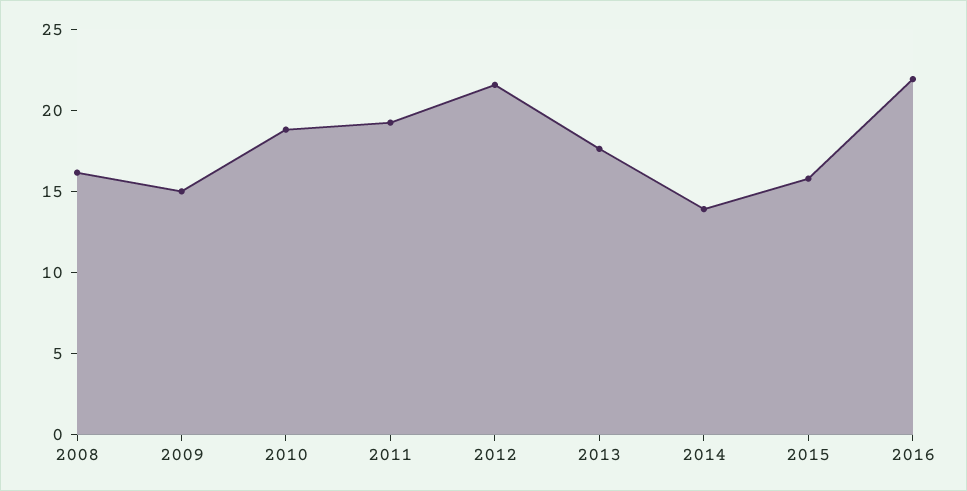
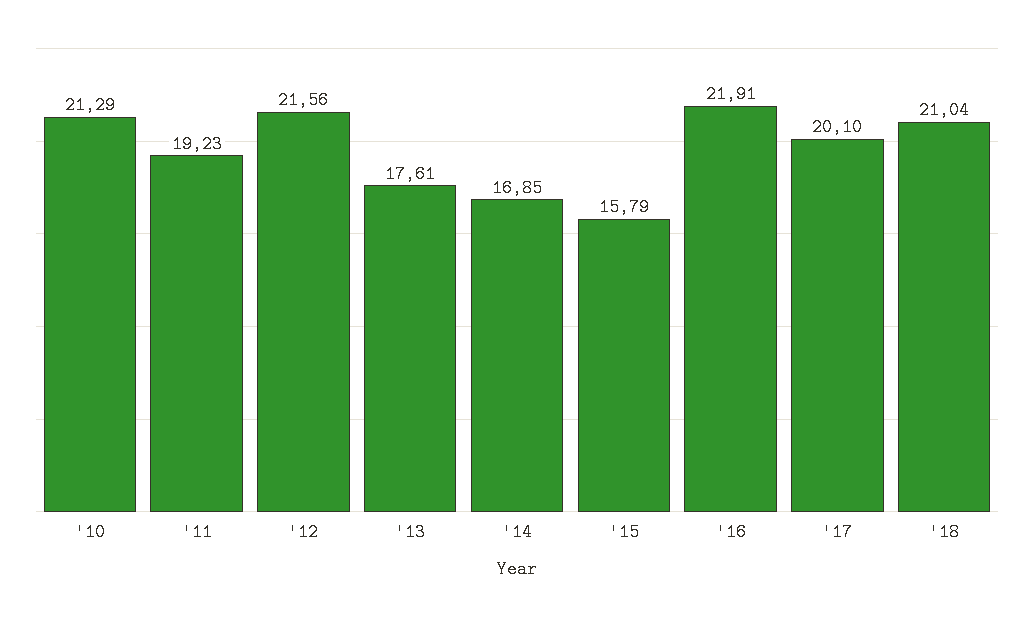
2008: 16 -> none
2009: 15 -> none
2010: 19 -> 21.29
2014: 14 -> 16.85
'17: none -> 20.1
'18: none -> 21.04

